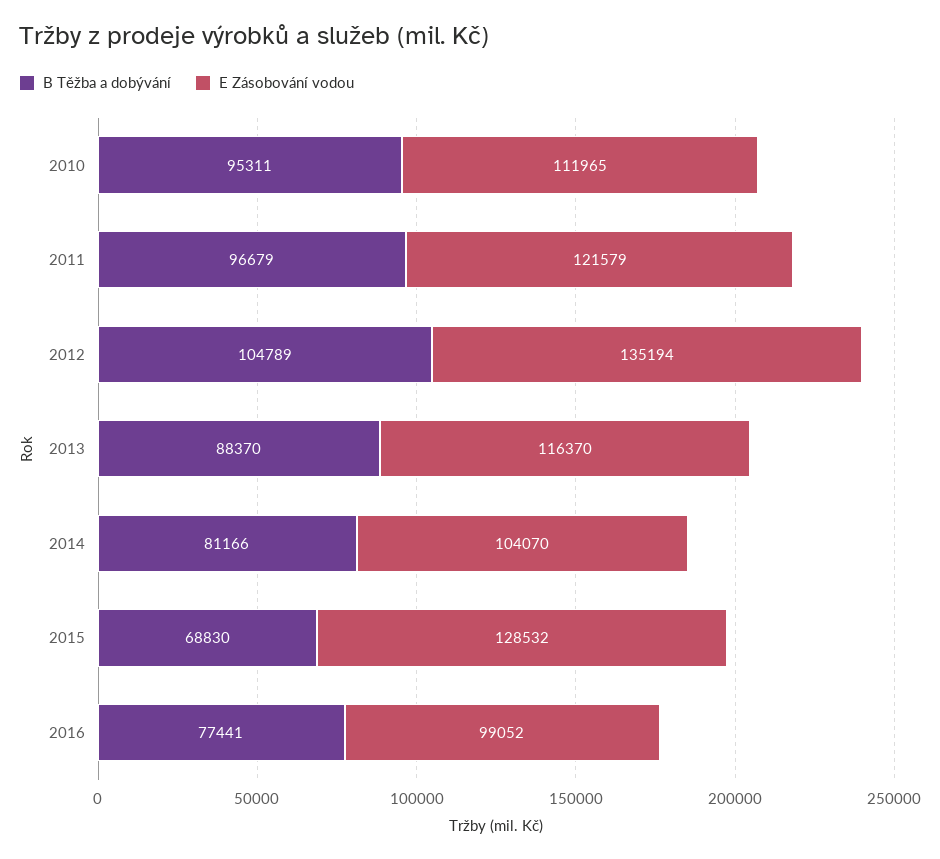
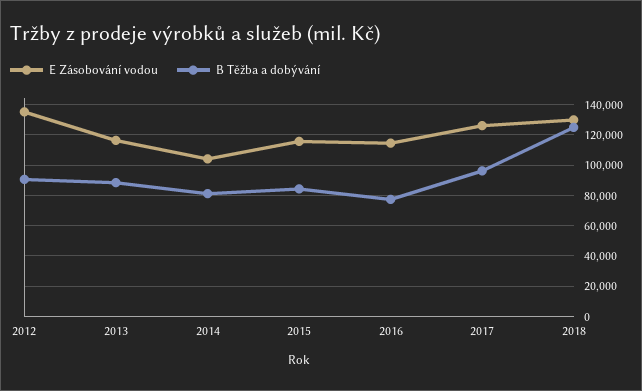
B Těžba a dobývání, 2010: 95311 -> none
E Zásobování vodou, 2010: 111965 -> none
B Těžba a dobývání, 2011: 96679 -> none
E Zásobování vodou, 2011: 121579 -> none
B Těžba a dobývání, 2012: 104789 -> 90000
B Těžba a dobývání, 2015: 68830 -> 85000
E Zásobování vodou, 2015: 128532 -> 115000
E Zásobování vodou, 2016: 99052 -> 115000
E Zásobování vodou, 2017: none -> 125000
B Těžba a dobývání, 2017: none -> 95000
E Zásobování vodou, 2018: none -> 130000
B Těžba a dobývání, 2018: none -> 125000

